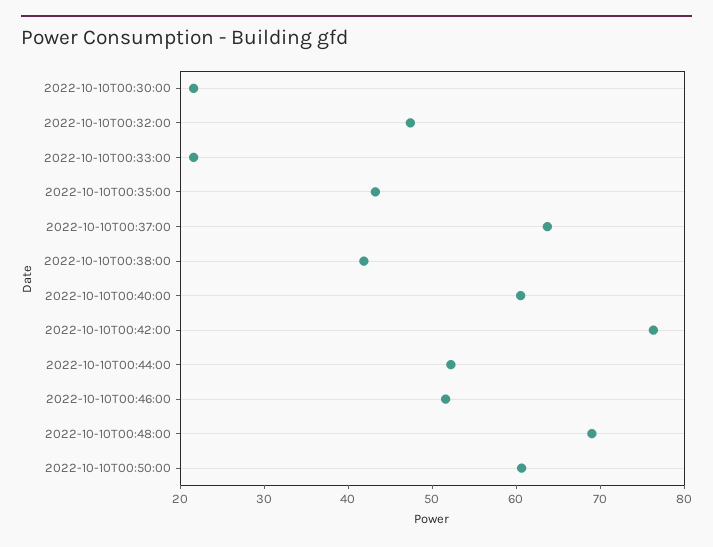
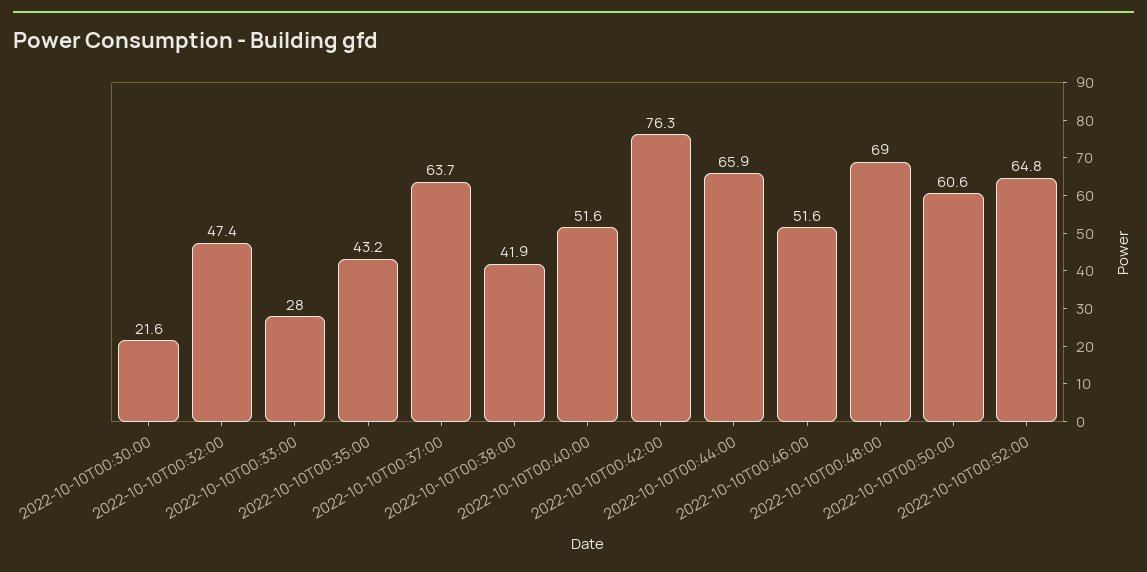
2022-10-10T00:33:00: 22 -> 28
2022-10-10T00:40:00: 60 -> 51.6
2022-10-10T00:44:00: 52 -> 65.9
2022-10-10T00:52:00: none -> 64.8

